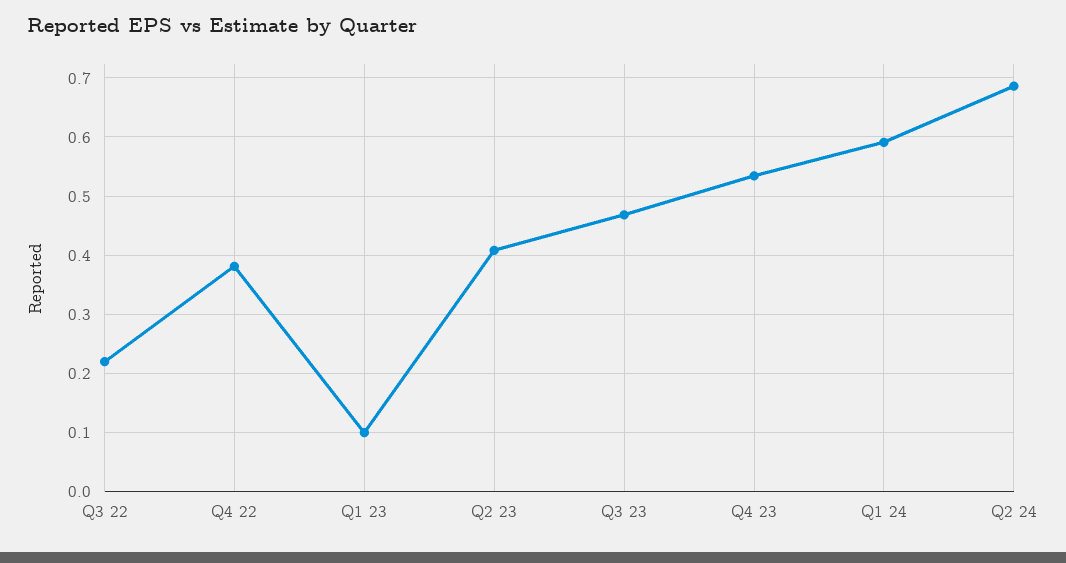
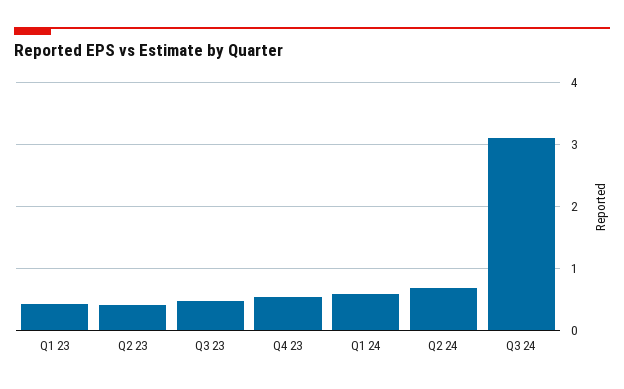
Q3 22: 0.22 -> none
Q4 22: 0.38 -> none
Q1 23: 0.1 -> 0.4
Q3 24: none -> 3.1

